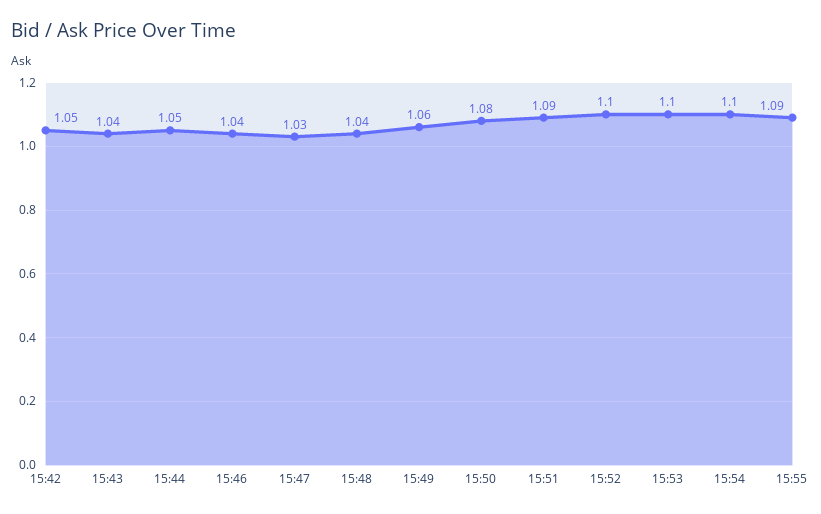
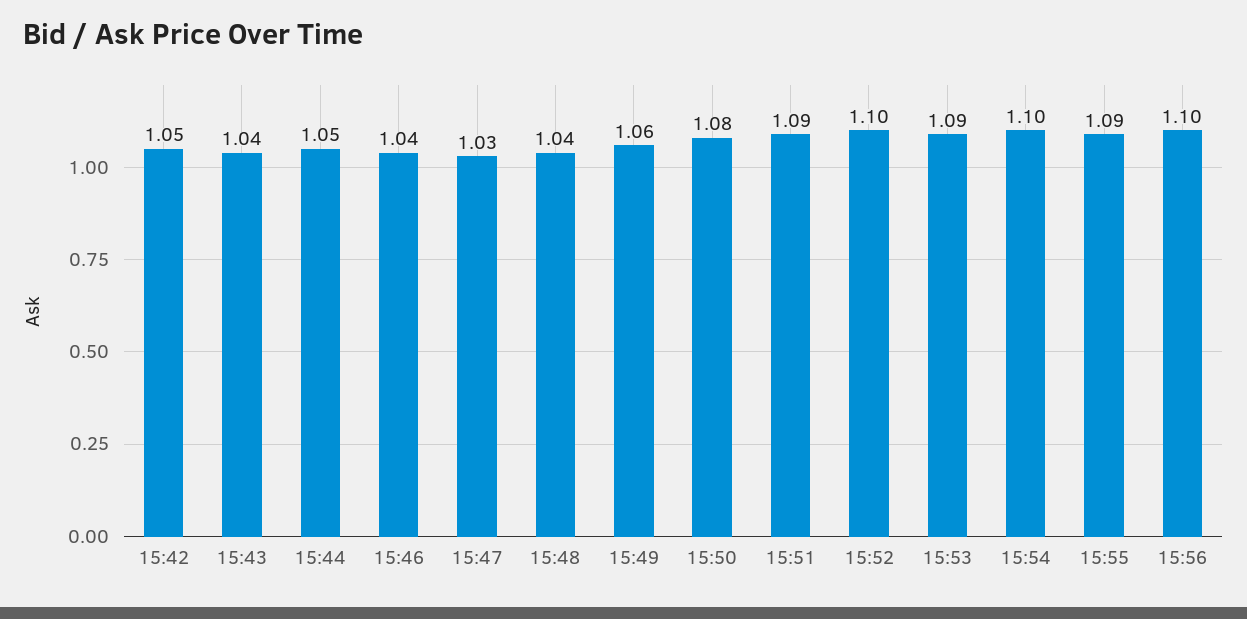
15:53: 1.1 -> 1.09
15:56: none -> 1.1

